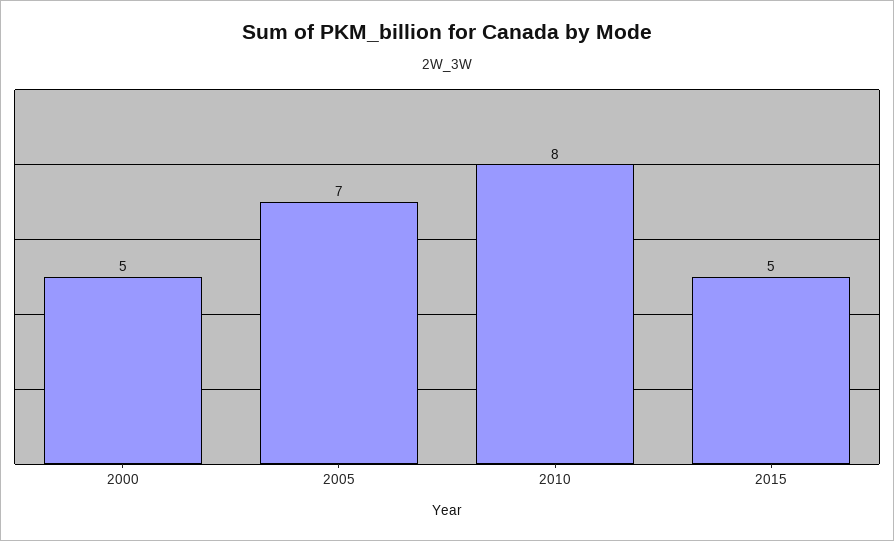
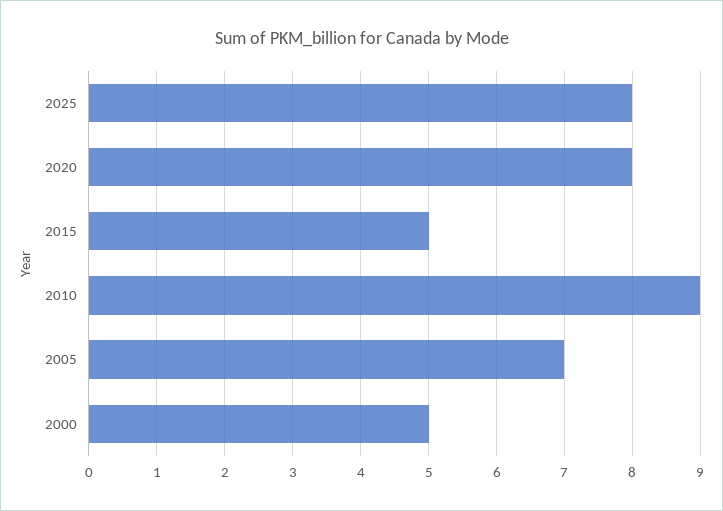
2010: 8 -> 9
2025: none -> 8
2020: none -> 8

